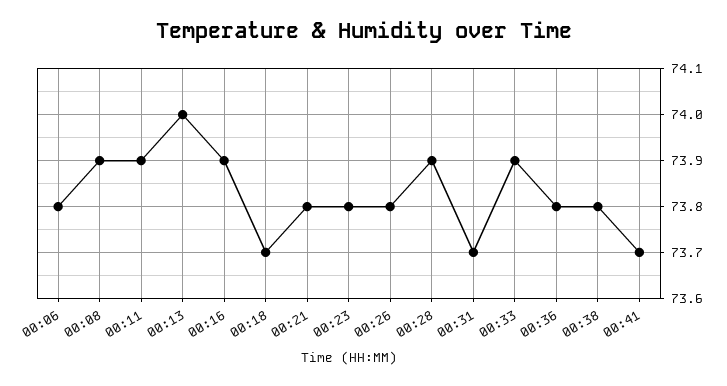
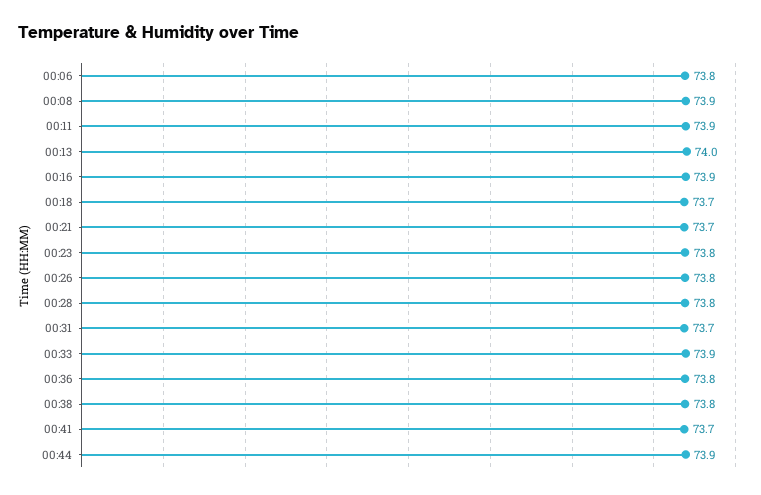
00:21: 73.8 -> 73.7
00:28: 73.9 -> 73.8
00:44: none -> 73.9

